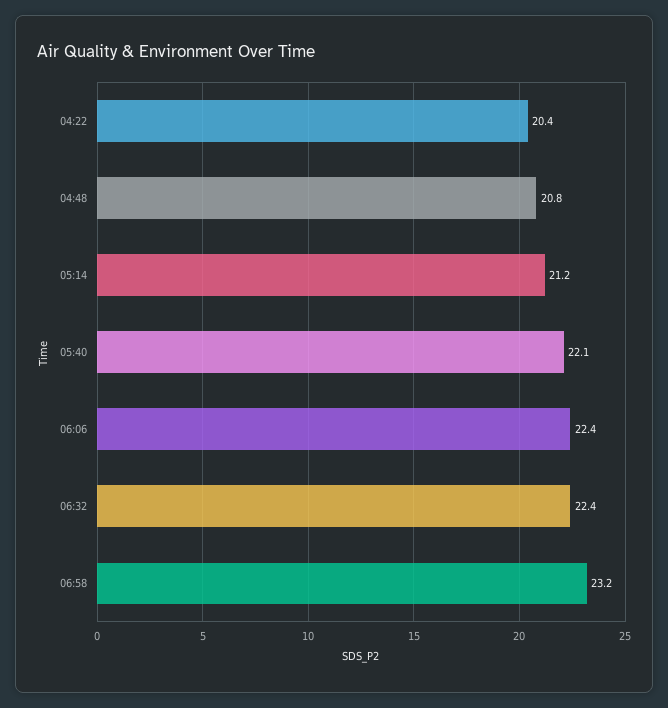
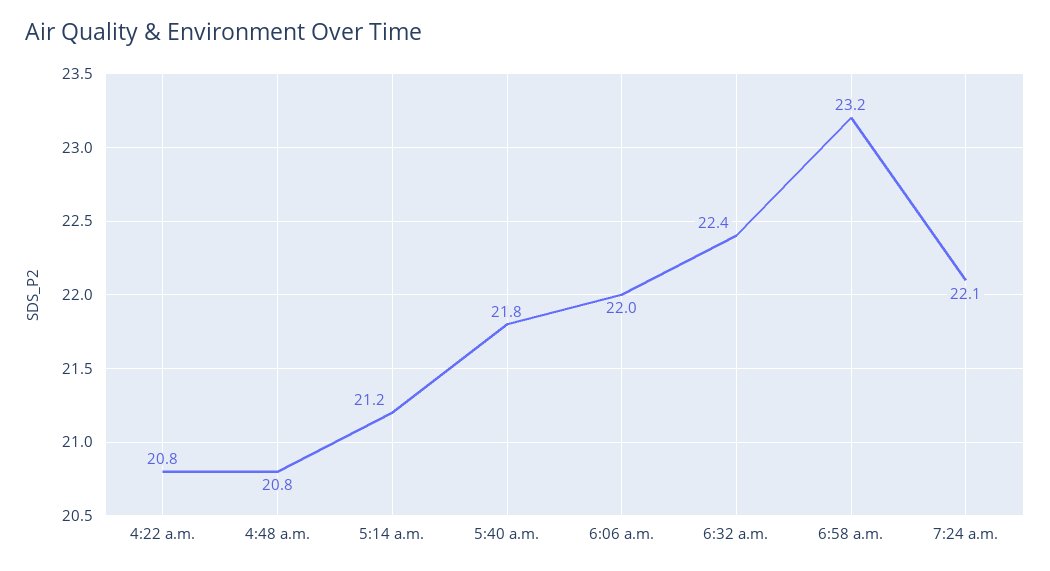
04:22: 20.4 -> 20.8
05:40: 22.1 -> 21.8
06:06: 22.4 -> 22
7:24 a.m.: none -> 22.1

